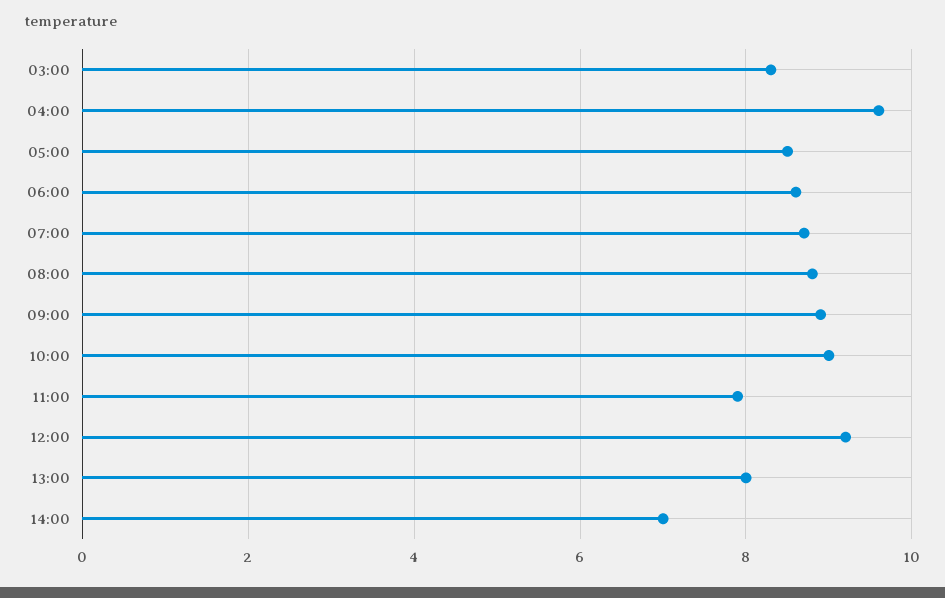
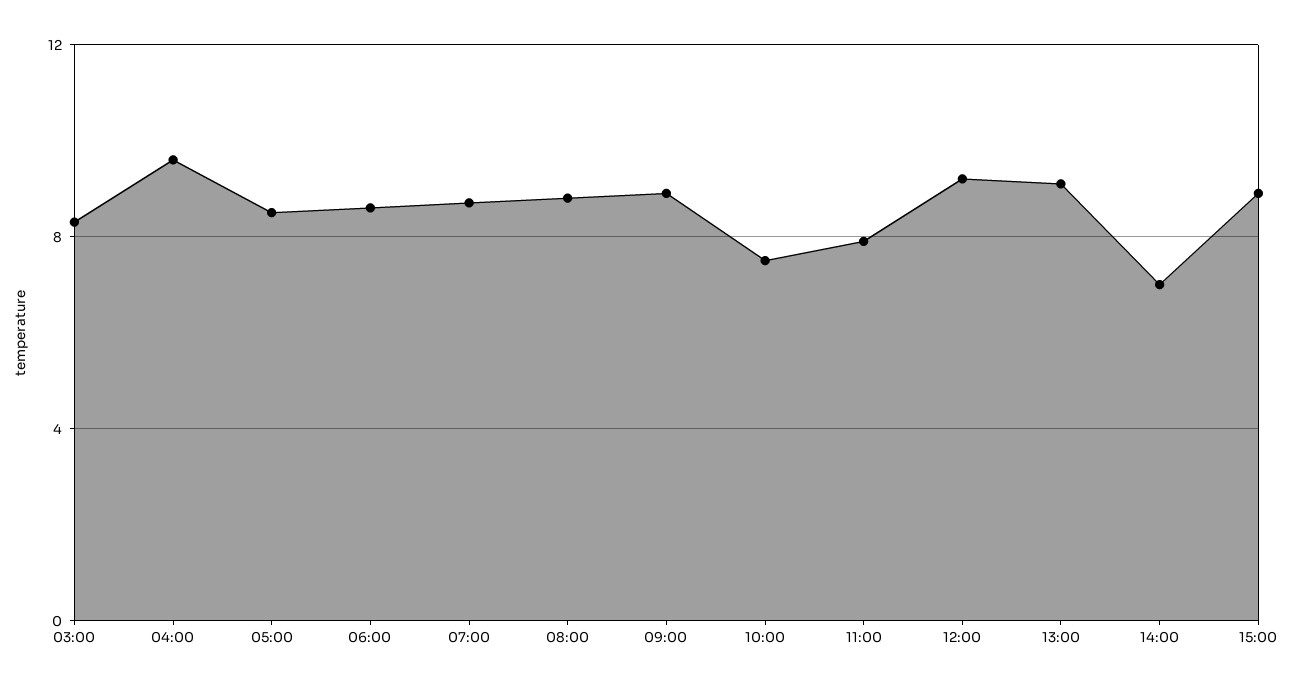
10:00: 9 -> 7.5
13:00: 8 -> 9
15:00: none -> 9

